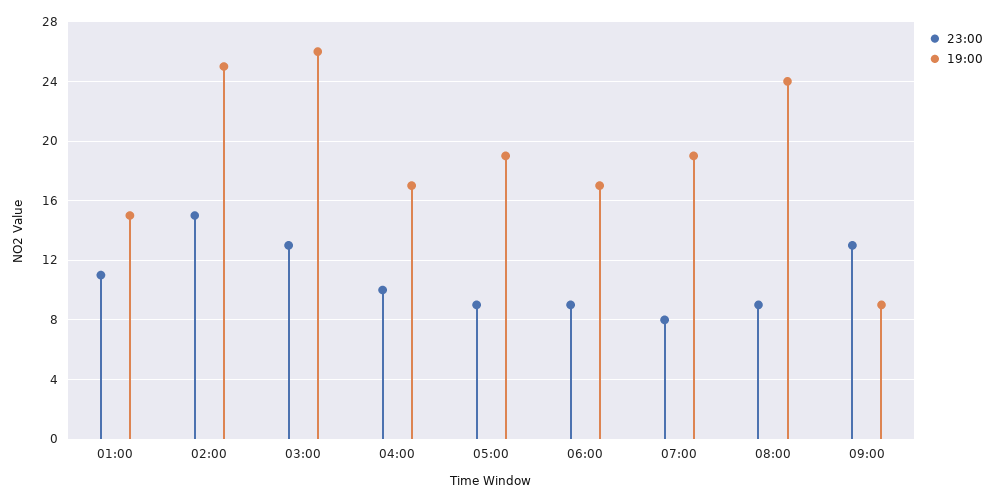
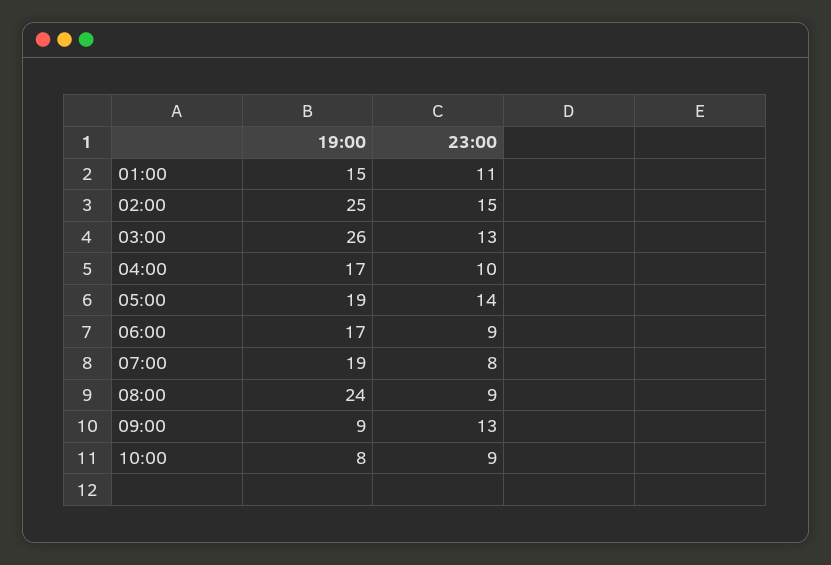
23:00, 05:00: 9 -> 14
19:00, 10:00: none -> 8
23:00, 10:00: none -> 9

